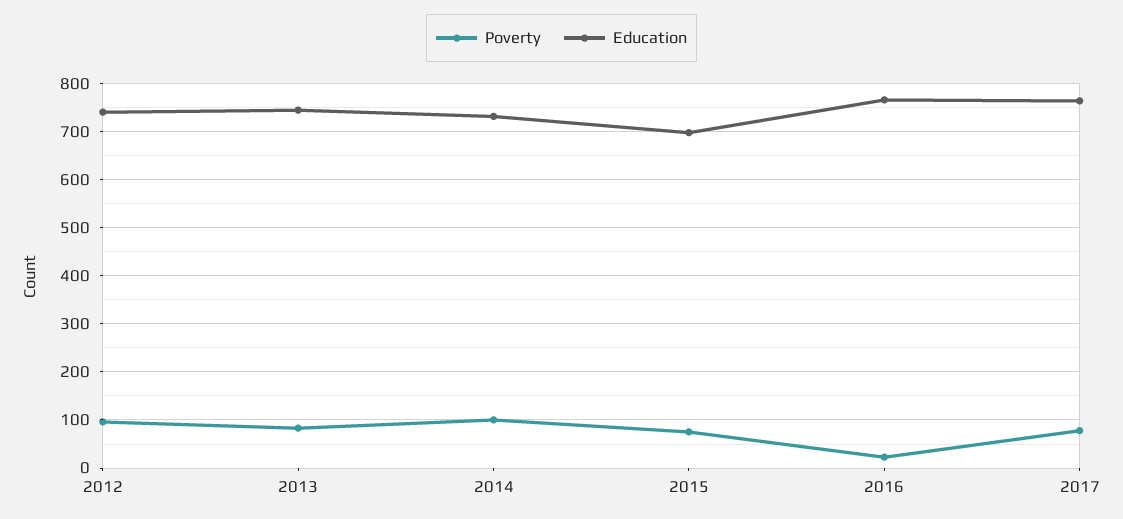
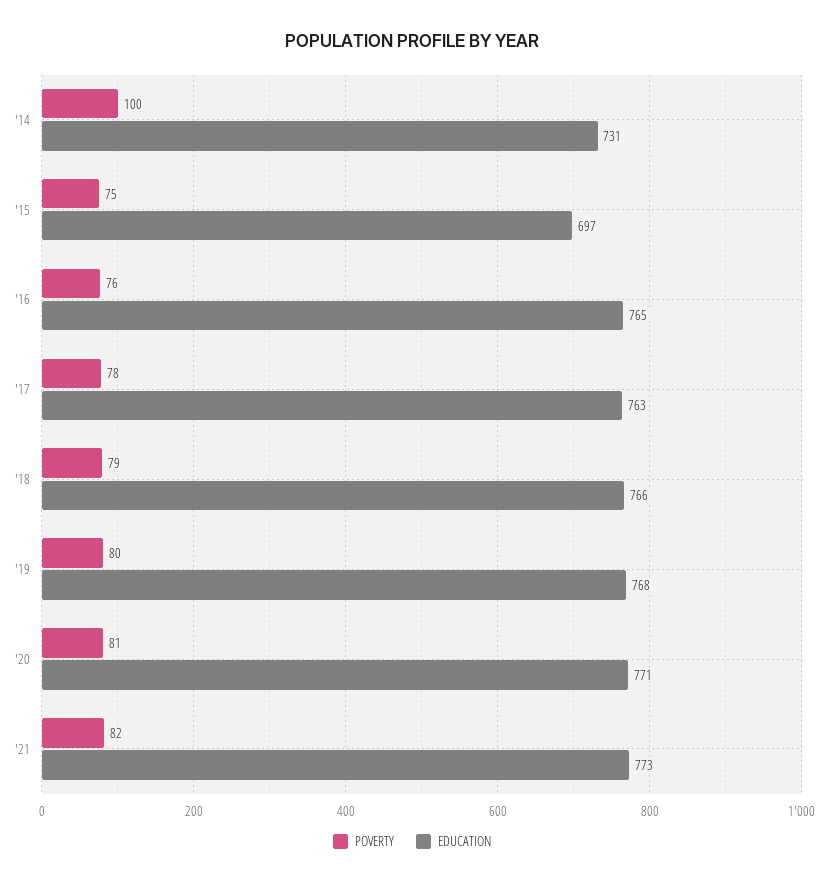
Poverty, 2012: 100 -> none
Education, 2012: 740 -> none
Poverty, 2013: 80 -> none
Education, 2013: 740 -> none
Poverty, 2016: 20 -> 76
Poverty, '18: none -> 79
Education, '18: none -> 766
Poverty, '19: none -> 80
Education, '19: none -> 768
Poverty, '20: none -> 81
Education, '20: none -> 771
Poverty, '21: none -> 82
Education, '21: none -> 773

